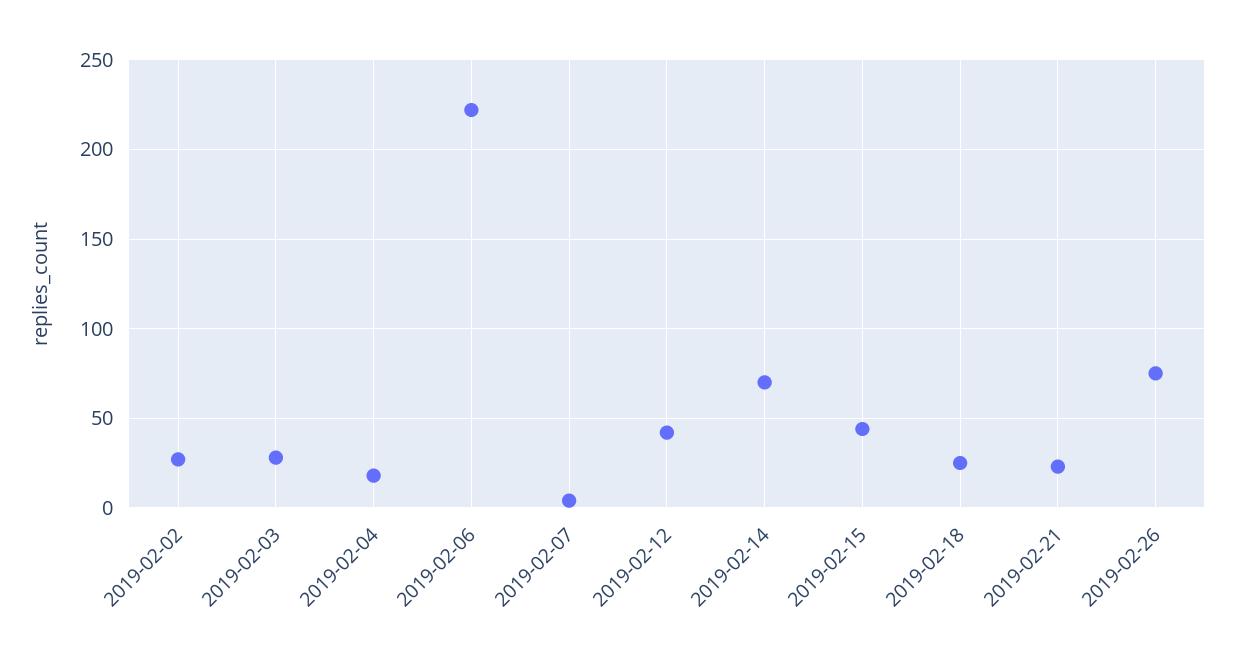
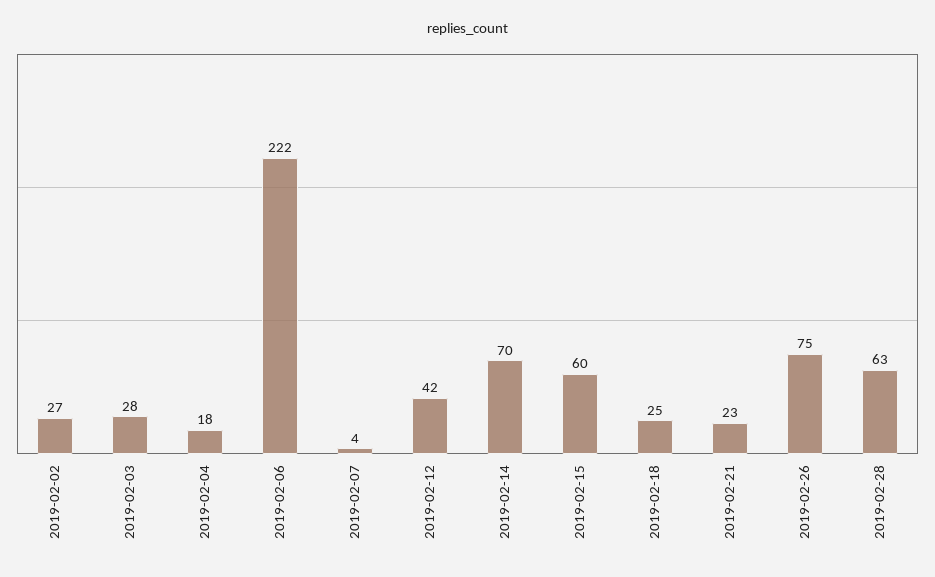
2019-02-15: 45 -> 60
2019-02-28: none -> 63

